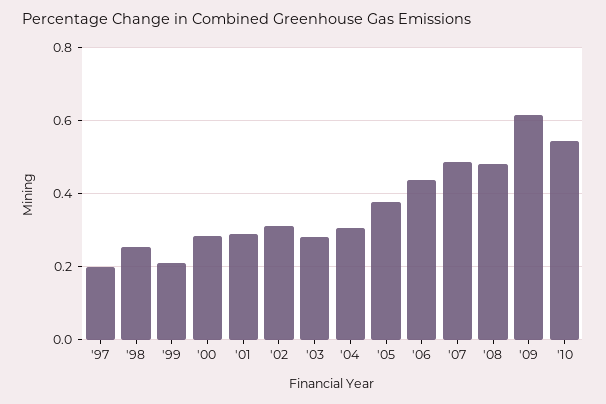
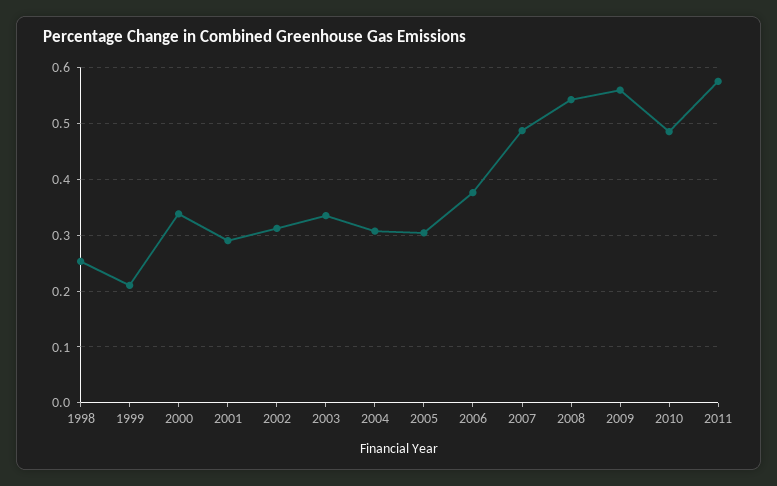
'97: 0.2 -> none
'00: 0.28 -> 0.34
'03: 0.28 -> 0.34
'05: 0.38 -> 0.3
'06: 0.44 -> 0.38
'08: 0.48 -> 0.54
'09: 0.62 -> 0.56
'10: 0.54 -> 0.48
2011: none -> 0.58

